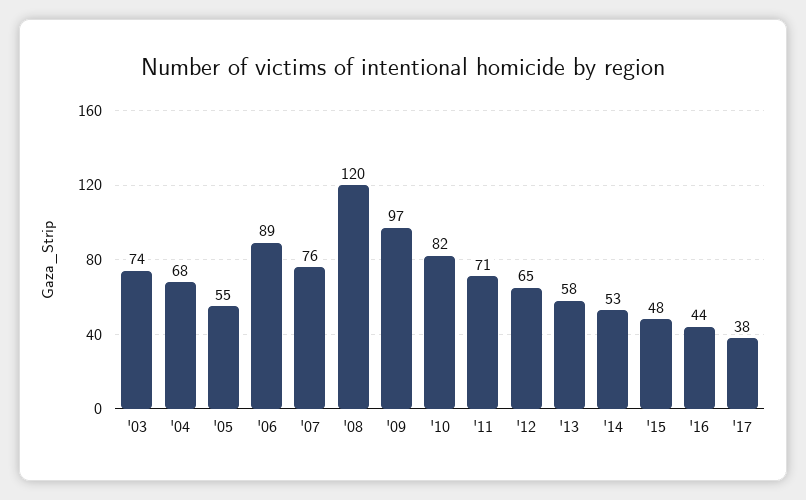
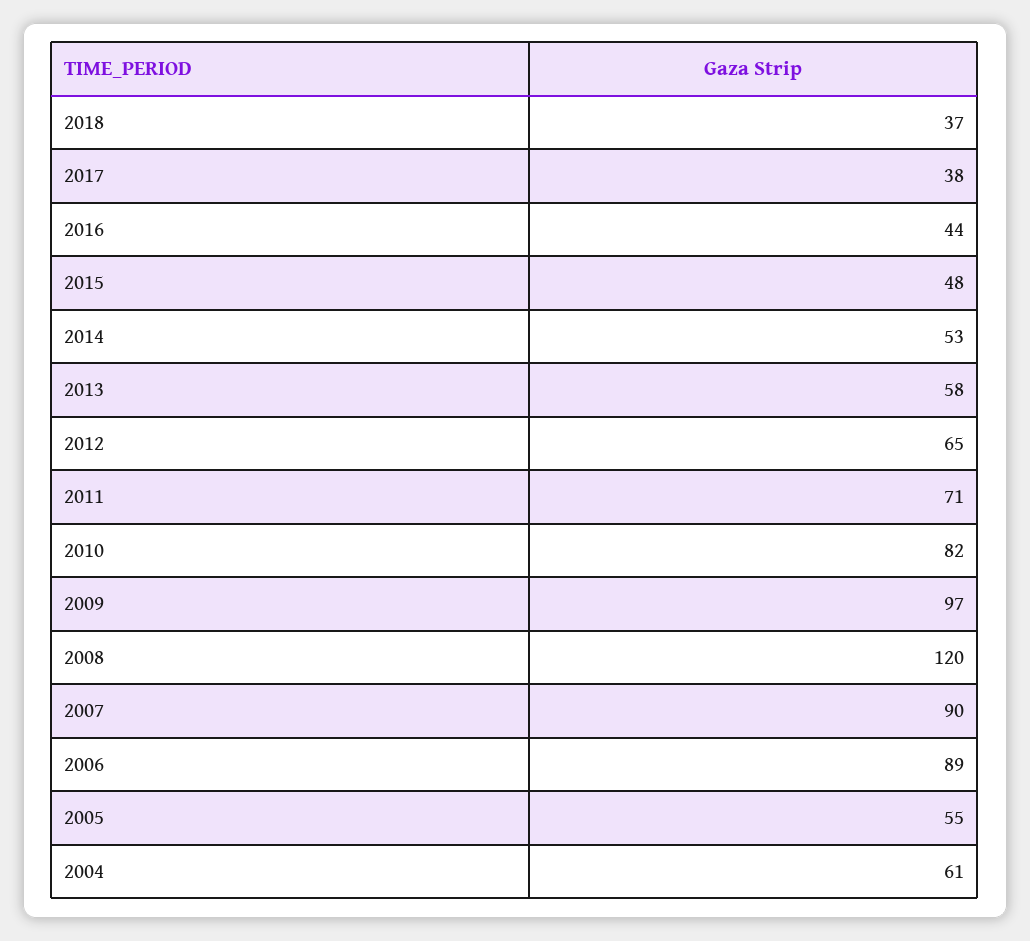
'03: 74 -> none
'04: 68 -> 61
'07: 76 -> 90
2018: none -> 37

